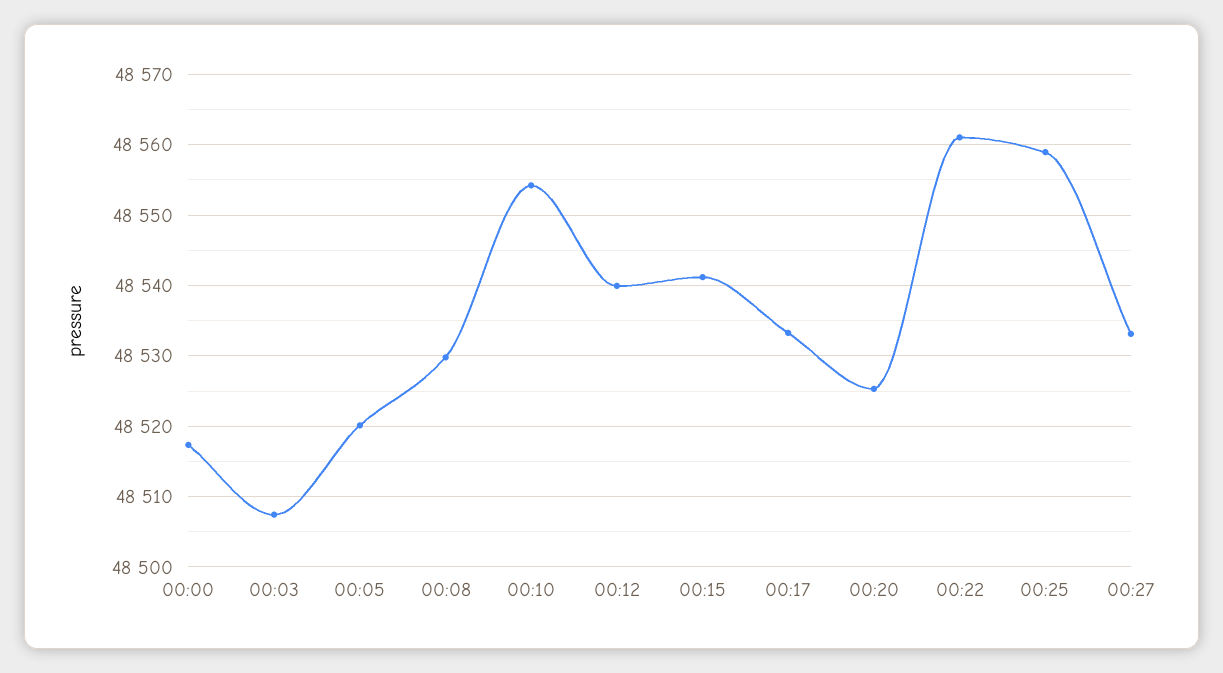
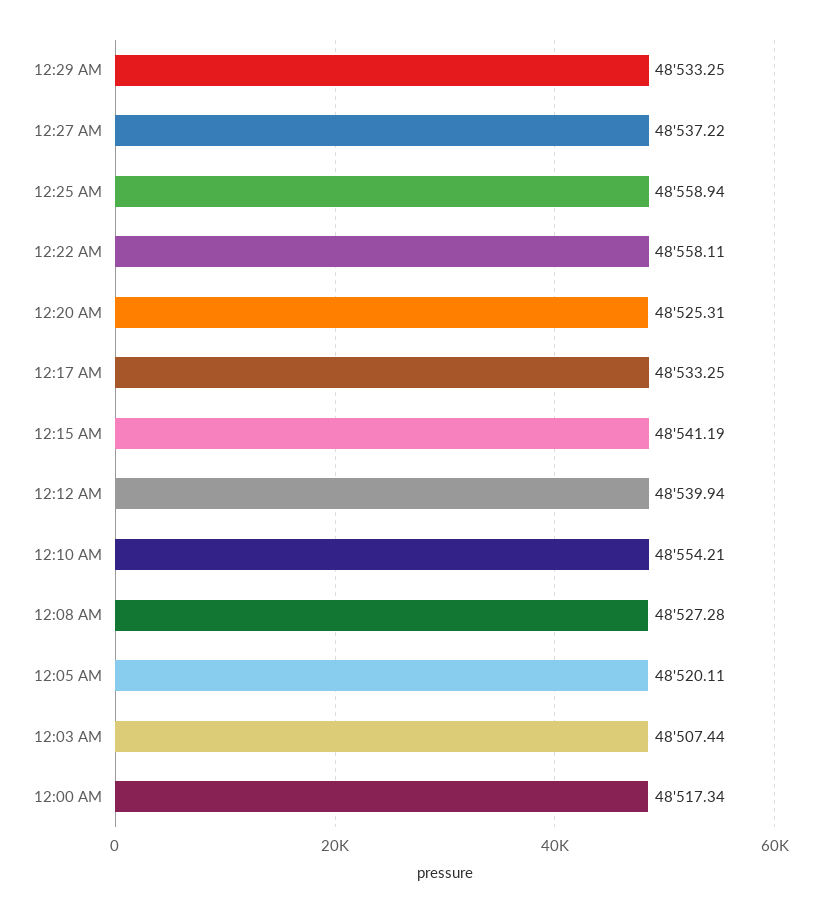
00:08: 48530 -> 48527.28
00:22: 48561 -> 48558.11
00:27: 48533 -> 48537.22
12:29 AM: none -> 48533.25

